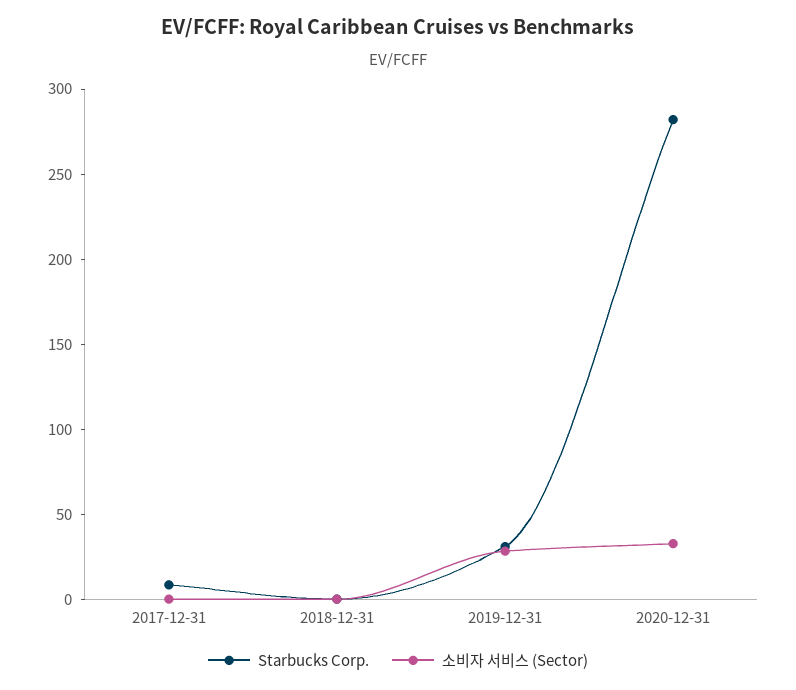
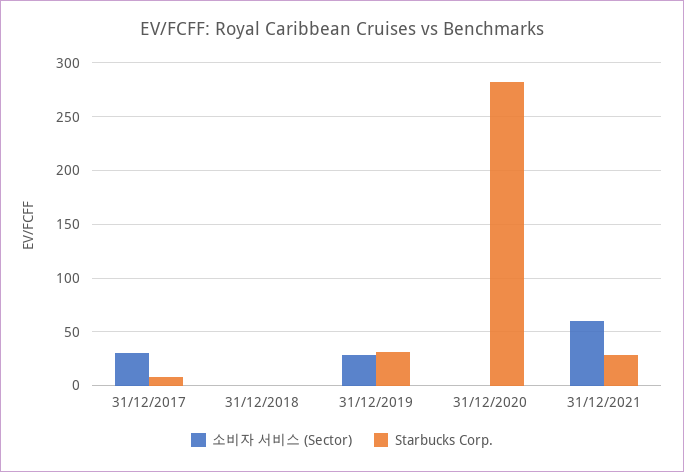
소비자 서비스 (Sector), 2017-12-31: 0 -> 30
소비자 서비스 (Sector), 2020-12-31: 30 -> 0
소비자 서비스 (Sector), 31/12/2021: none -> 60
Starbucks Corp., 31/12/2021: none -> 30

